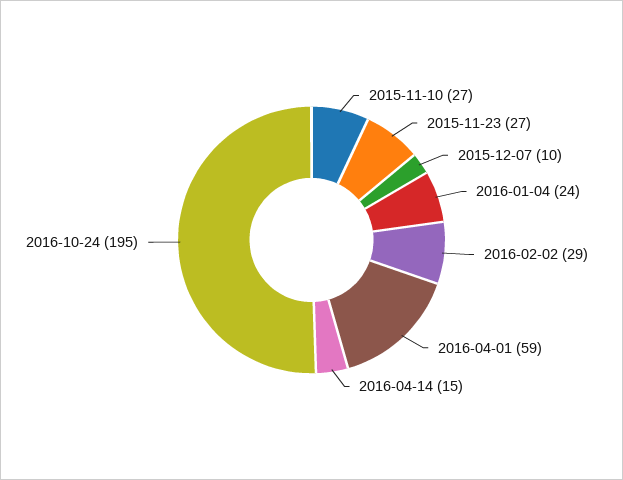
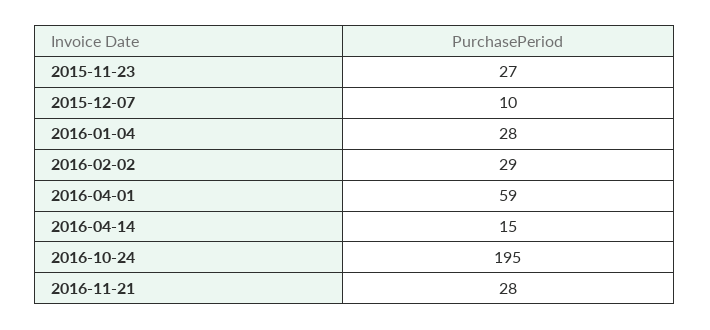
2015-11-10: 27 -> none
2016-01-04: 24 -> 28
2016-11-21: none -> 28

